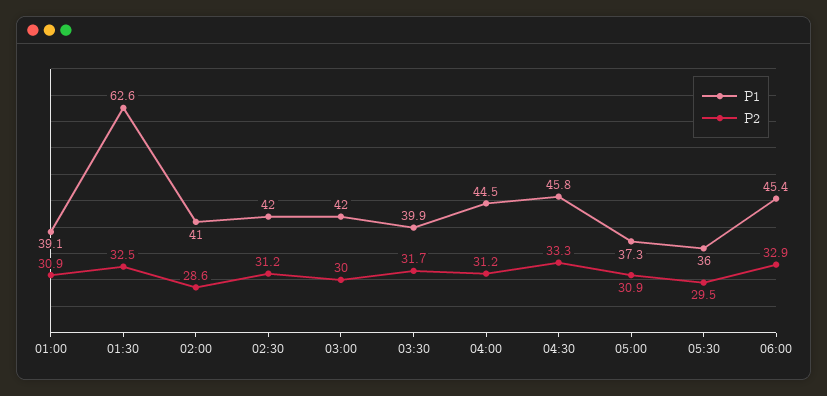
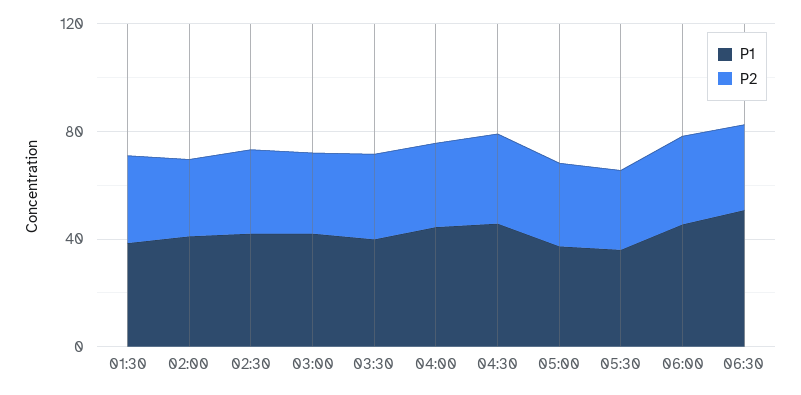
P1, 01:00: 39.1 -> none
P2, 01:00: 30.9 -> none
P1, 01:30: 62.6 -> 40
P1, 06:30: none -> 50
P2, 06:30: none -> 30

